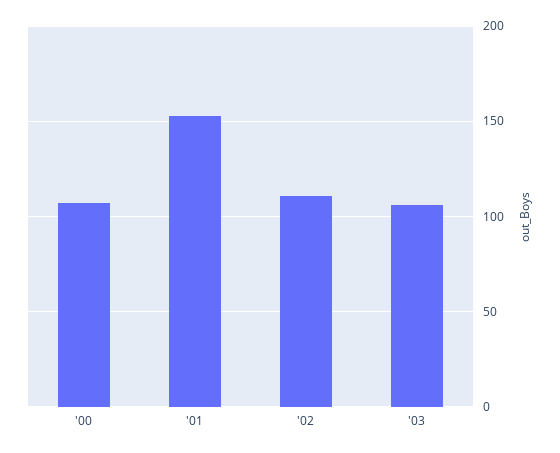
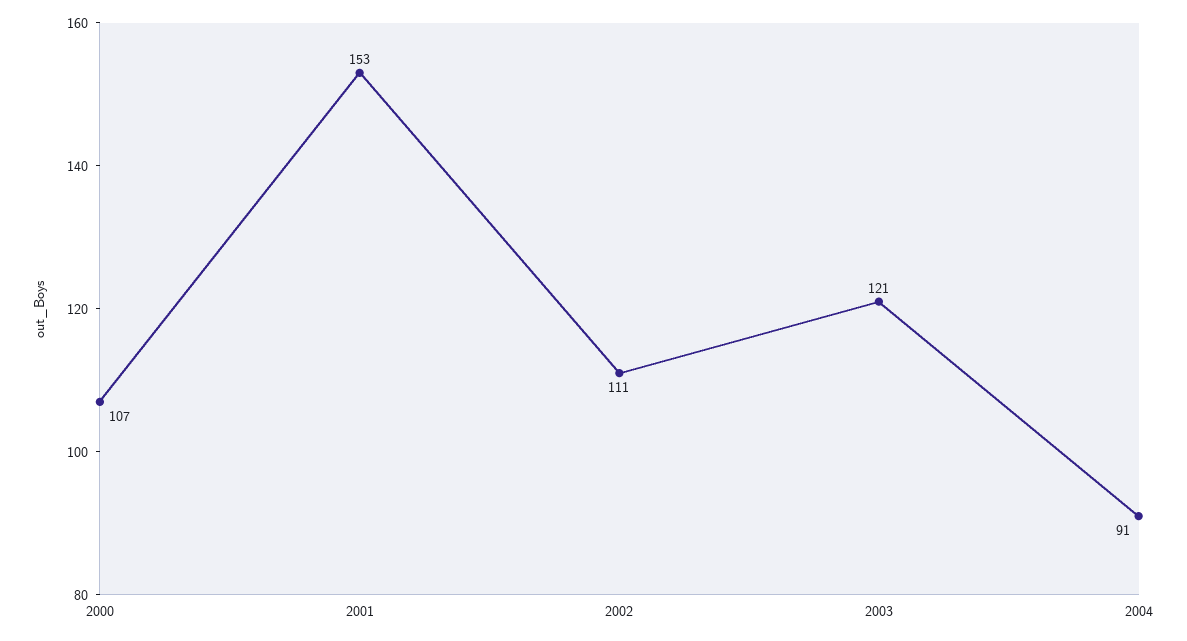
'03: 105 -> 121
2004: none -> 91

